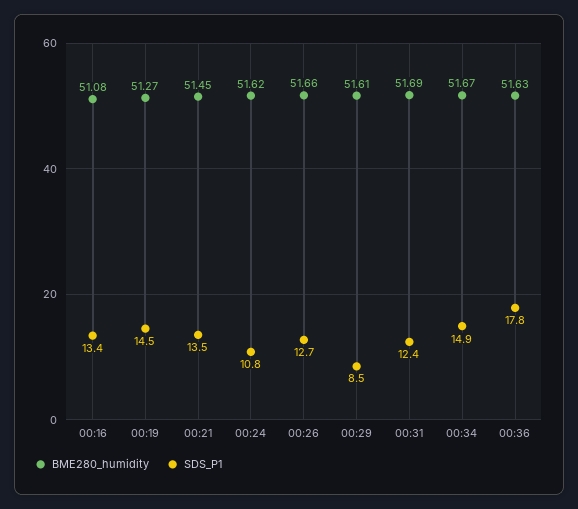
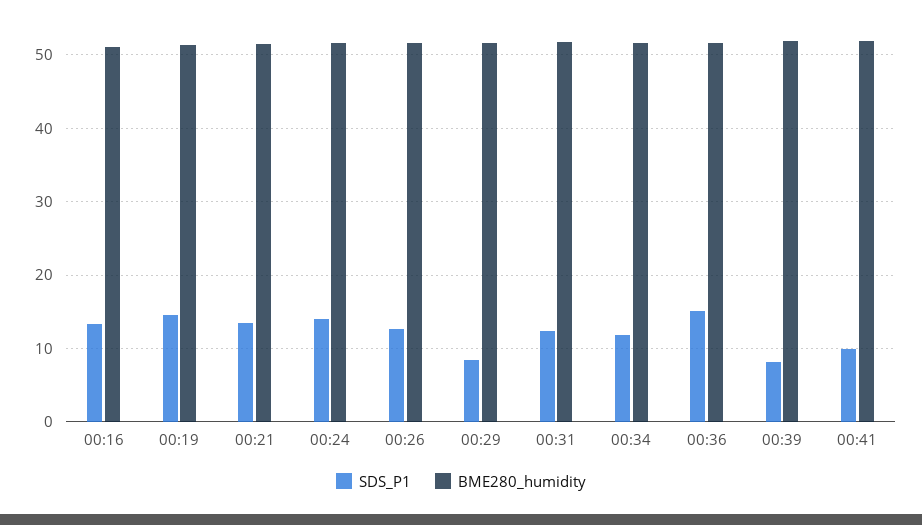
SDS_P1, 00:24: 10.8 -> 14
SDS_P1, 00:34: 14.9 -> 12
SDS_P1, 00:36: 17.8 -> 15
SDS_P1, 00:39: none -> 8
BME280_humidity, 00:39: none -> 52
SDS_P1, 00:41: none -> 10
BME280_humidity, 00:41: none -> 52

